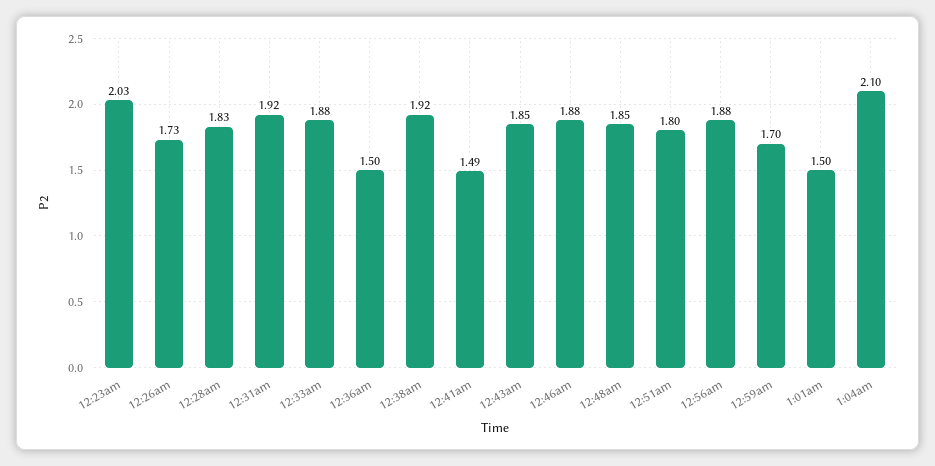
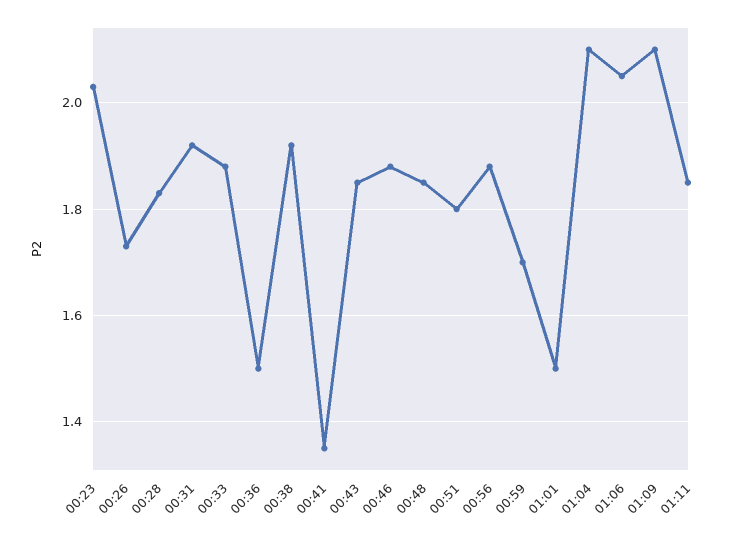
12:41am: 1.49 -> 1.35
01:06: none -> 2.05
01:09: none -> 2.1
01:11: none -> 1.85

